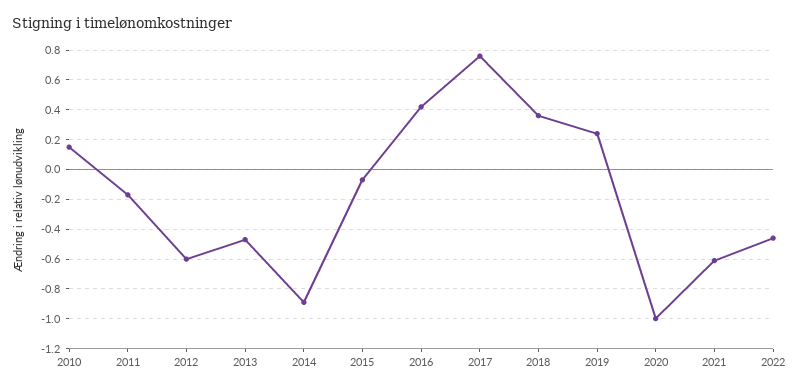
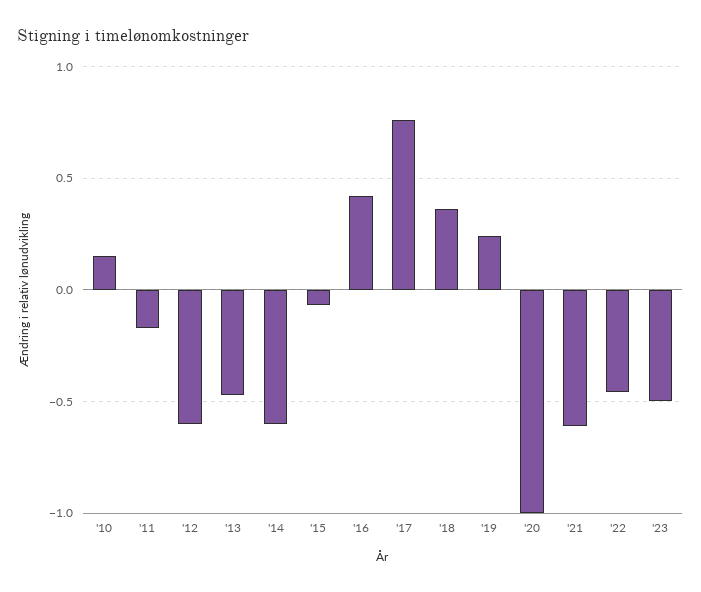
2014: -0.9 -> -0.6
'23: none -> -0.5

